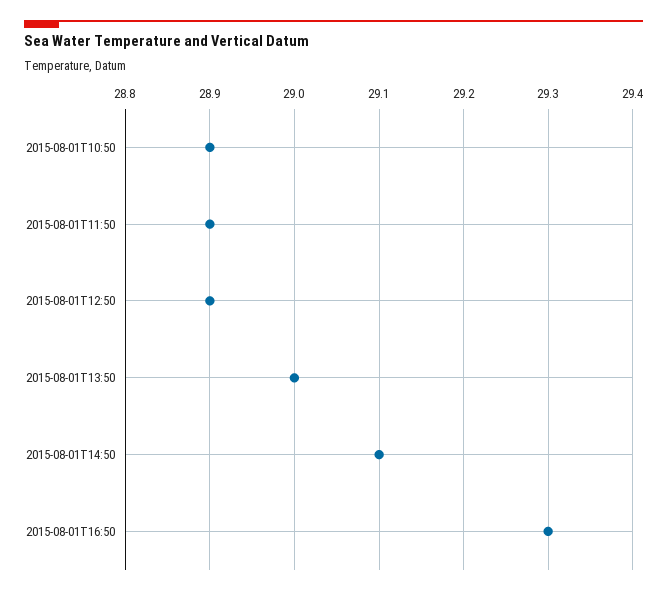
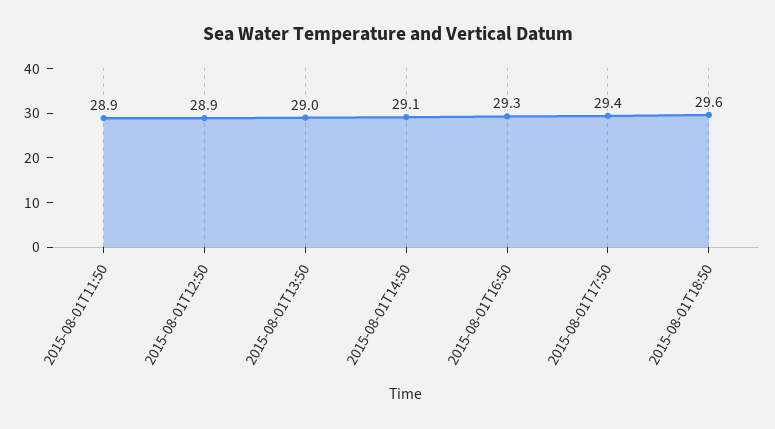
2015-08-01T10:50: 28.9 -> none
2015-08-01T17:50: none -> 29.4
2015-08-01T18:50: none -> 29.6

